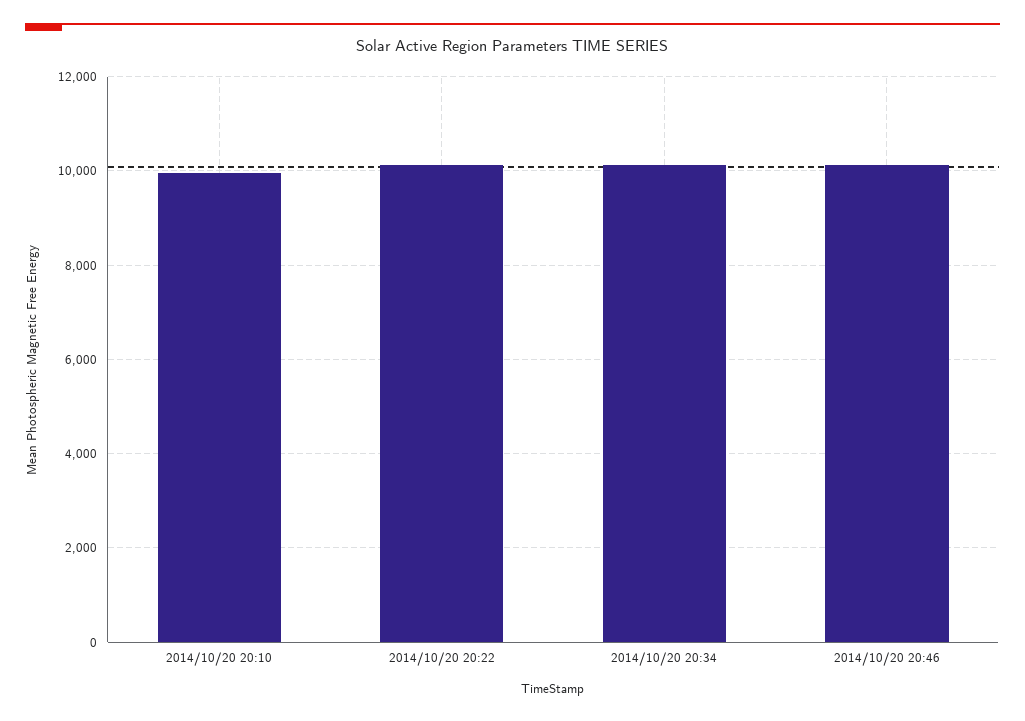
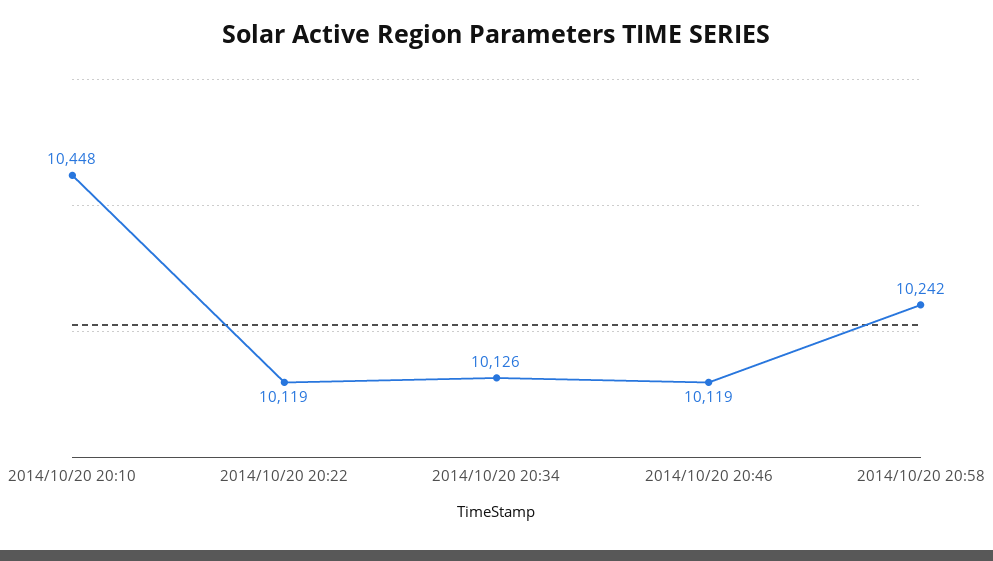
2014/10/20 20:10: 10000 -> 10448
2014/10/20 20:58: none -> 10242

